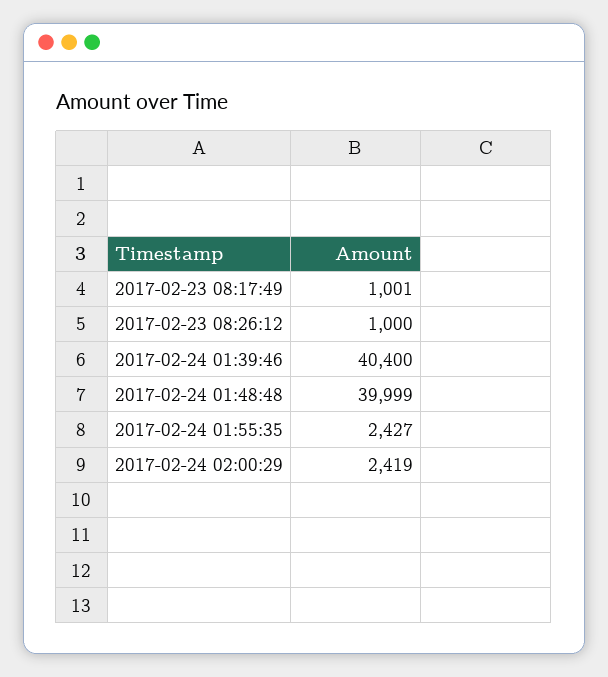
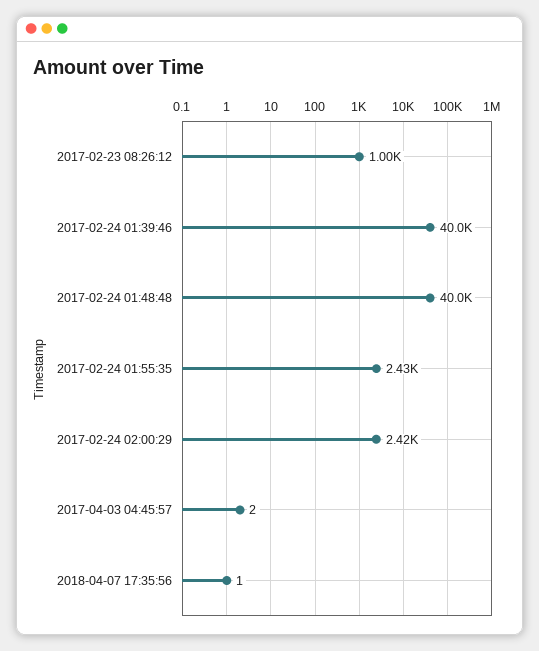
2017-02-23 08:17:49: 1001 -> none
2017-02-24 01:39:46: 40400 -> 40000
2017-04-03 04:45:57: none -> 2
2018-04-07 17:35:56: none -> 1

